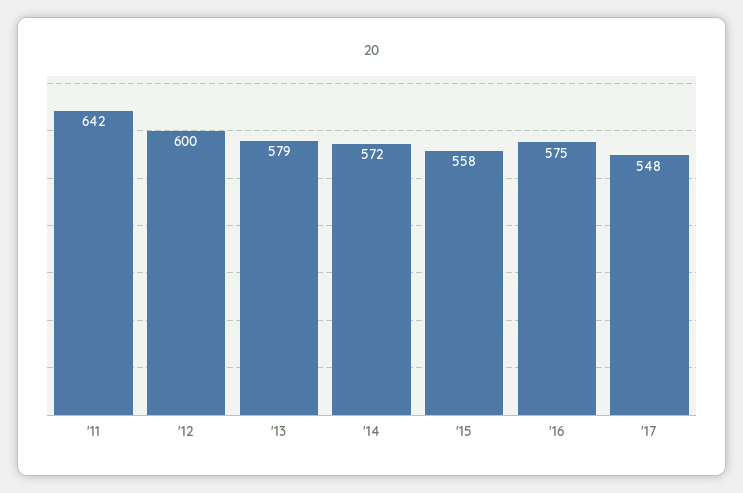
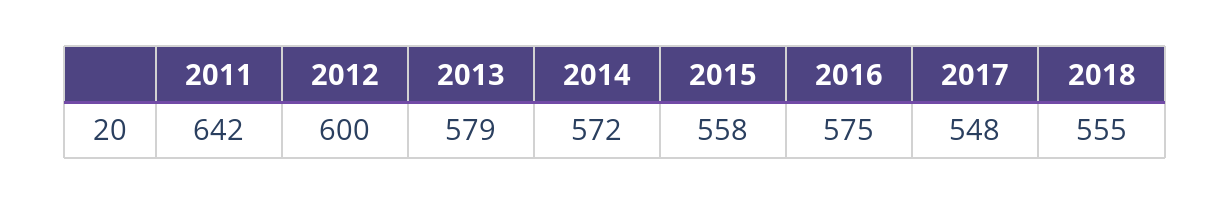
2018: none -> 555

